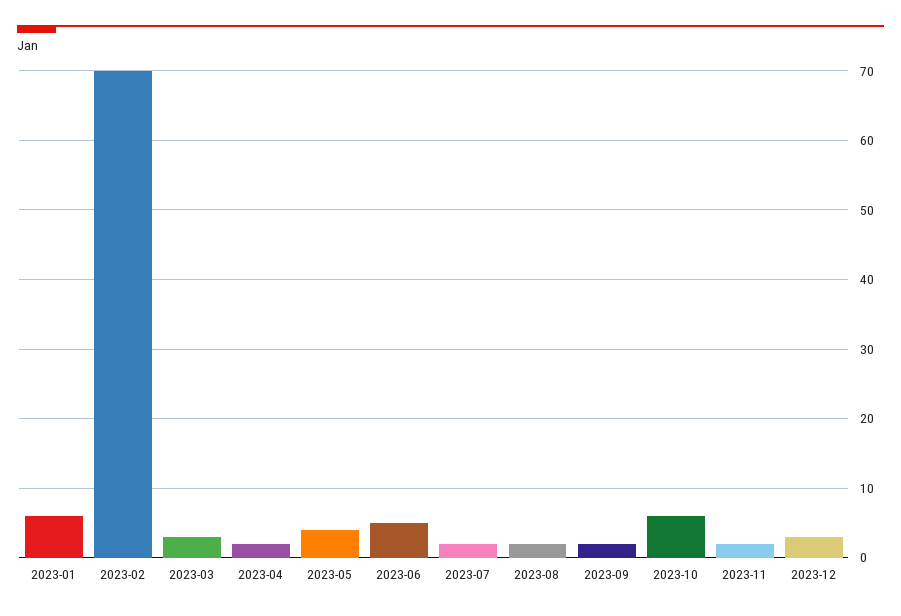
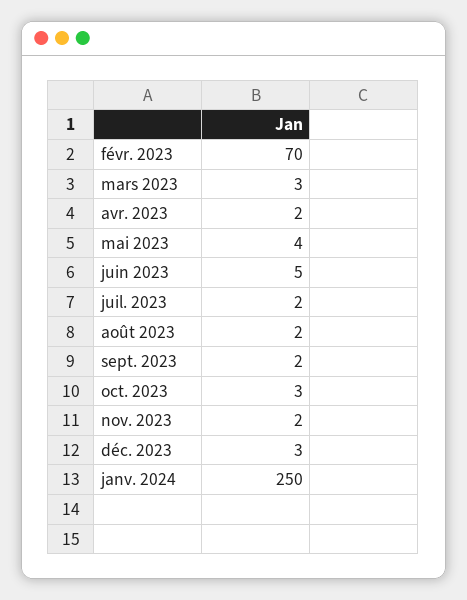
2023-01: 6 -> none
2023-10: 6 -> 3
janv. 2024: none -> 250

